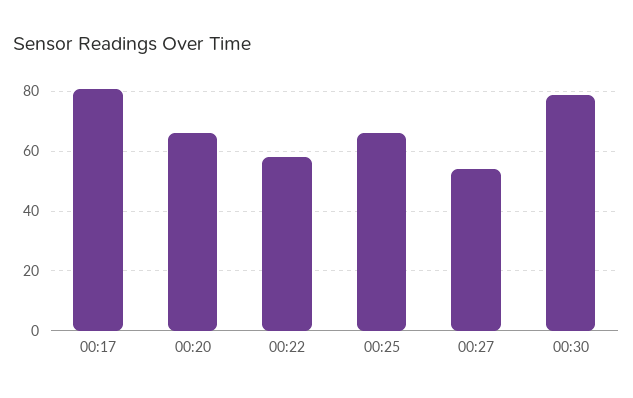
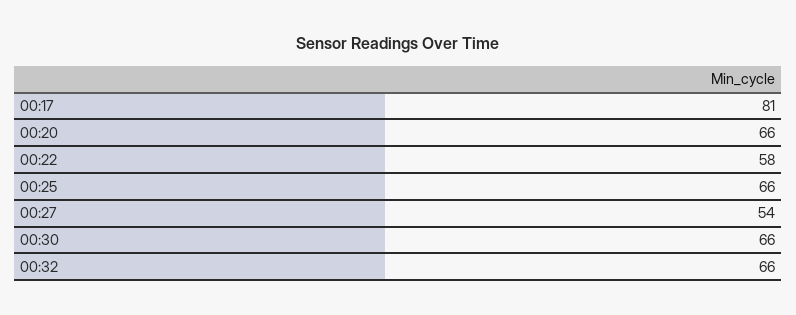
00:30: 80 -> 66
00:32: none -> 66

